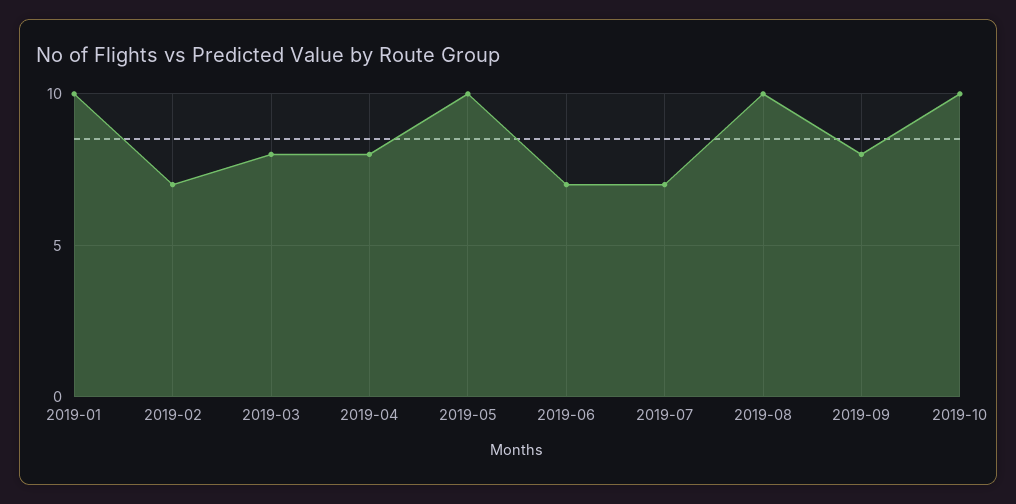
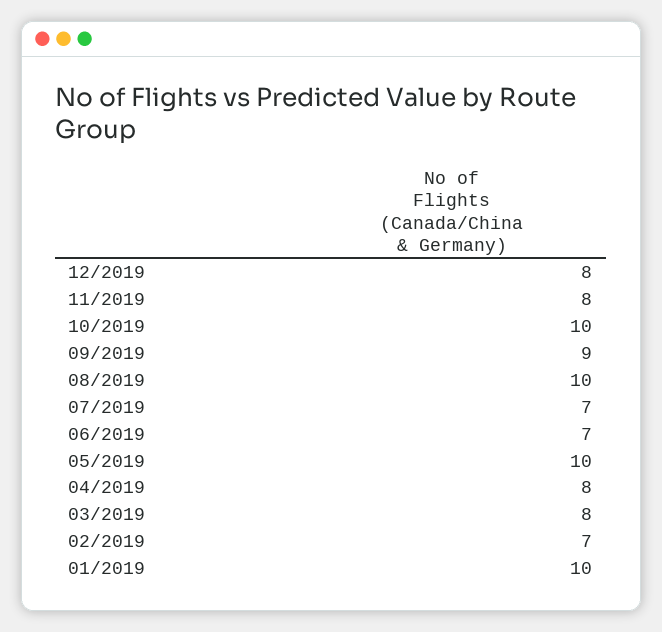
2019-09: 8 -> 9
12/2019: none -> 8
11/2019: none -> 8

